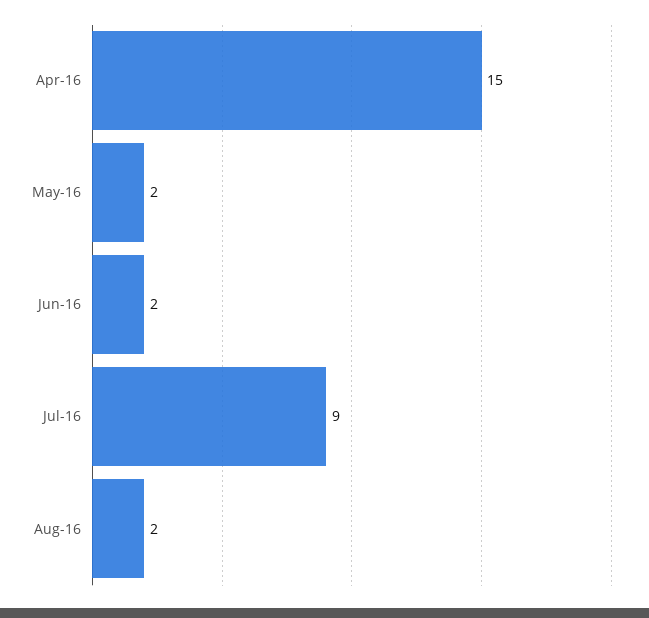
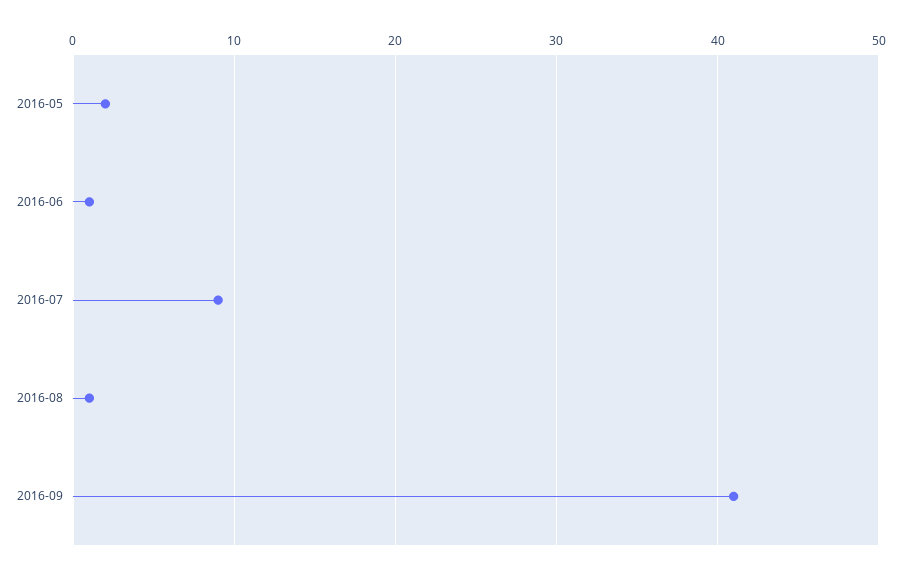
Apr-16: 15 -> none
Jun-16: 2 -> 1
Aug-16: 2 -> 1
2016-09: none -> 41

